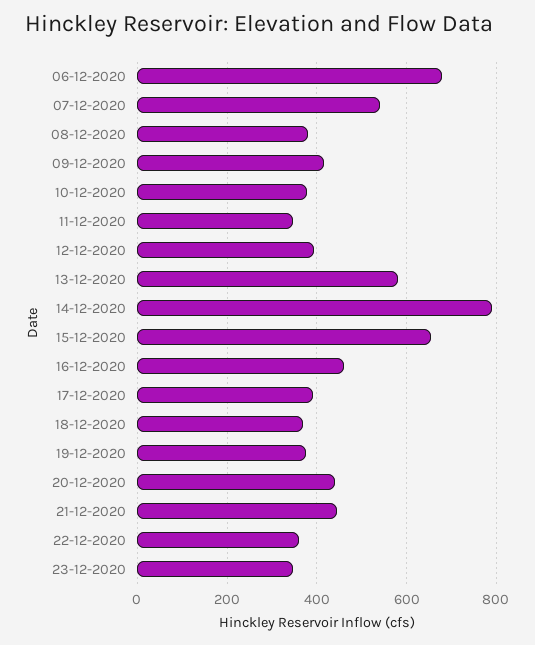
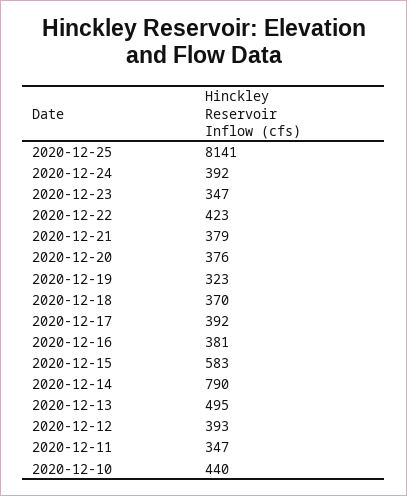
06-12-2020: 680 -> none
07-12-2020: 540 -> none
08-12-2020: 380 -> none
09-12-2020: 420 -> none
10-12-2020: 380 -> 440
13-12-2020: 580 -> 495
15-12-2020: 660 -> 583
16-12-2020: 460 -> 381
19-12-2020: 380 -> 323
20-12-2020: 440 -> 376
21-12-2020: 440 -> 379
22-12-2020: 360 -> 423
2020-12-25: none -> 8141
2020-12-24: none -> 392

